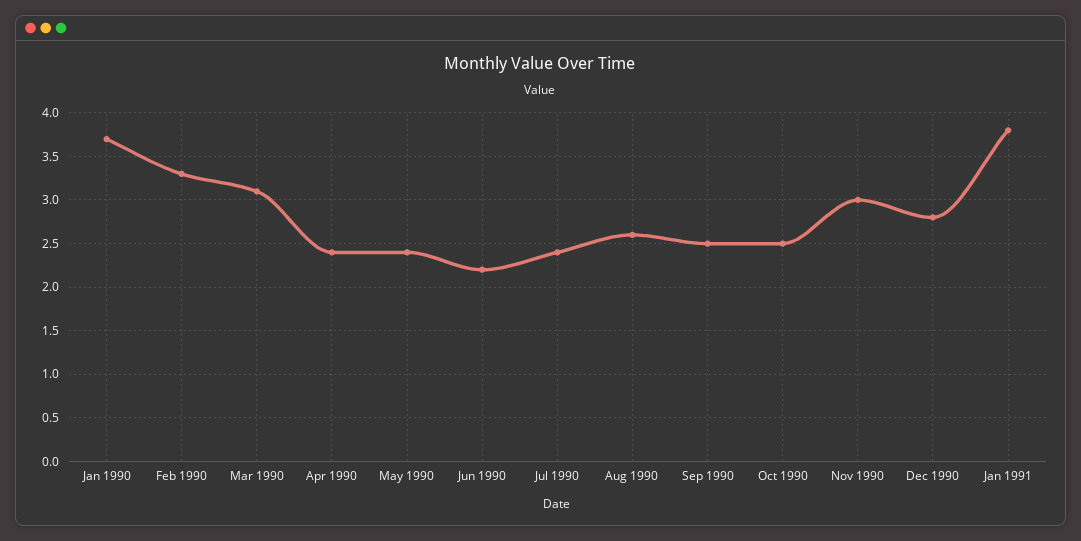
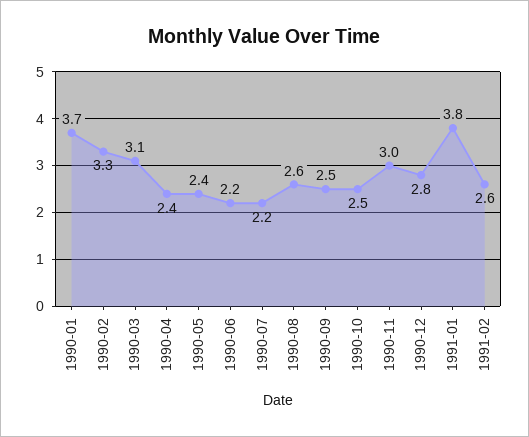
Jul 1990: 2.4 -> 2.2
1991-02: none -> 2.6

